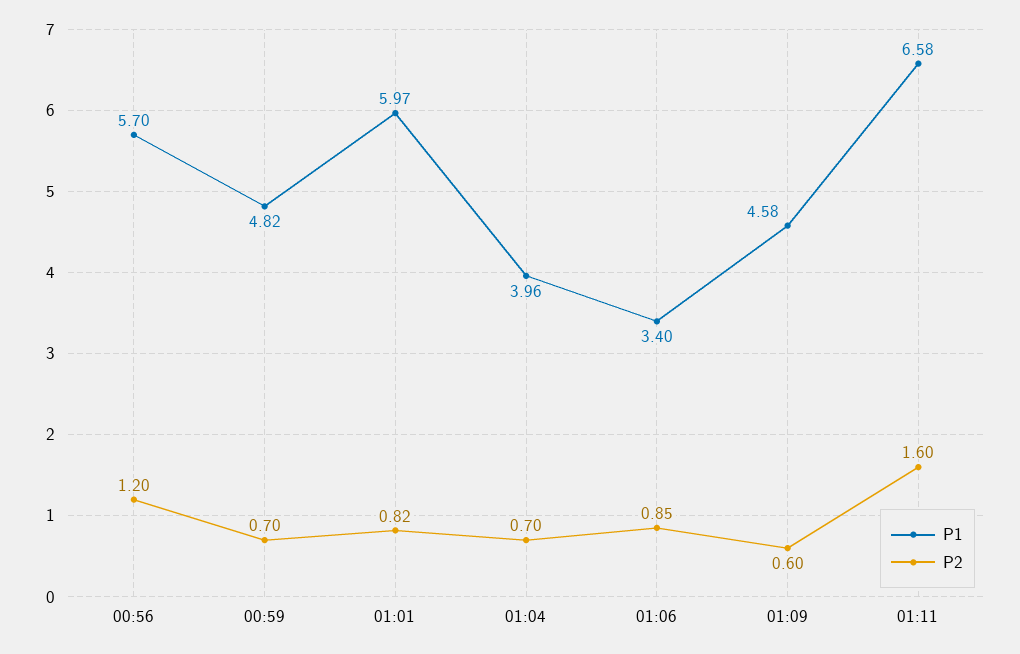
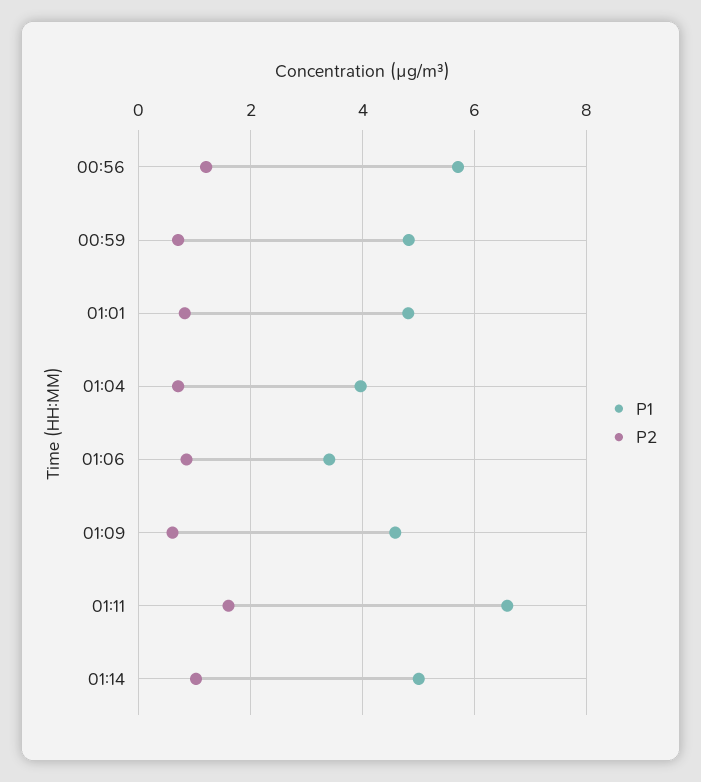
P1, 01:01: 5.97 -> 4.8
P1, 01:14: none -> 5
P2, 01:14: none -> 1

